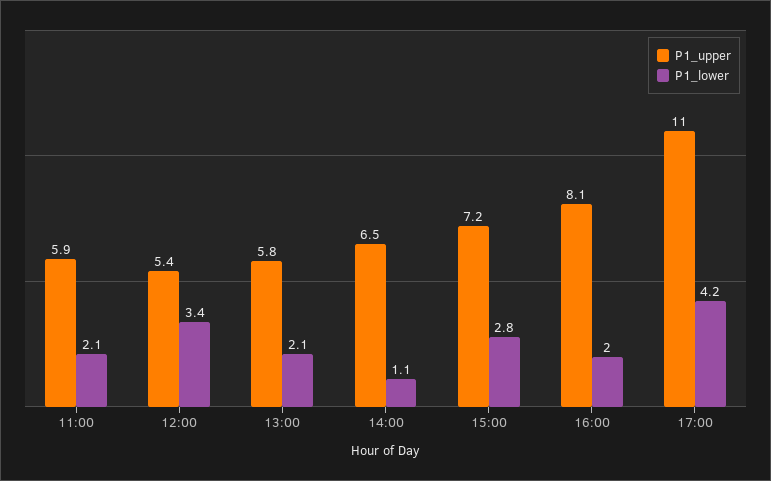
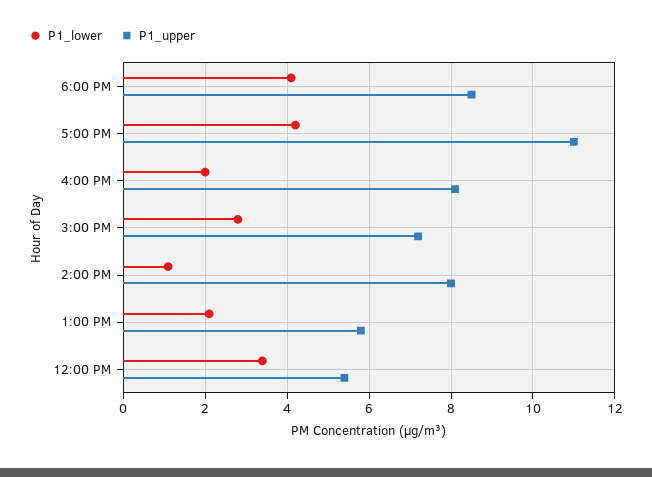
P1_upper, 11:00: 5.9 -> none
P1_lower, 11:00: 2.1 -> none
P1_upper, 14:00: 6.5 -> 8
P1_lower, 6:00 PM: none -> 4
P1_upper, 6:00 PM: none -> 8.5

